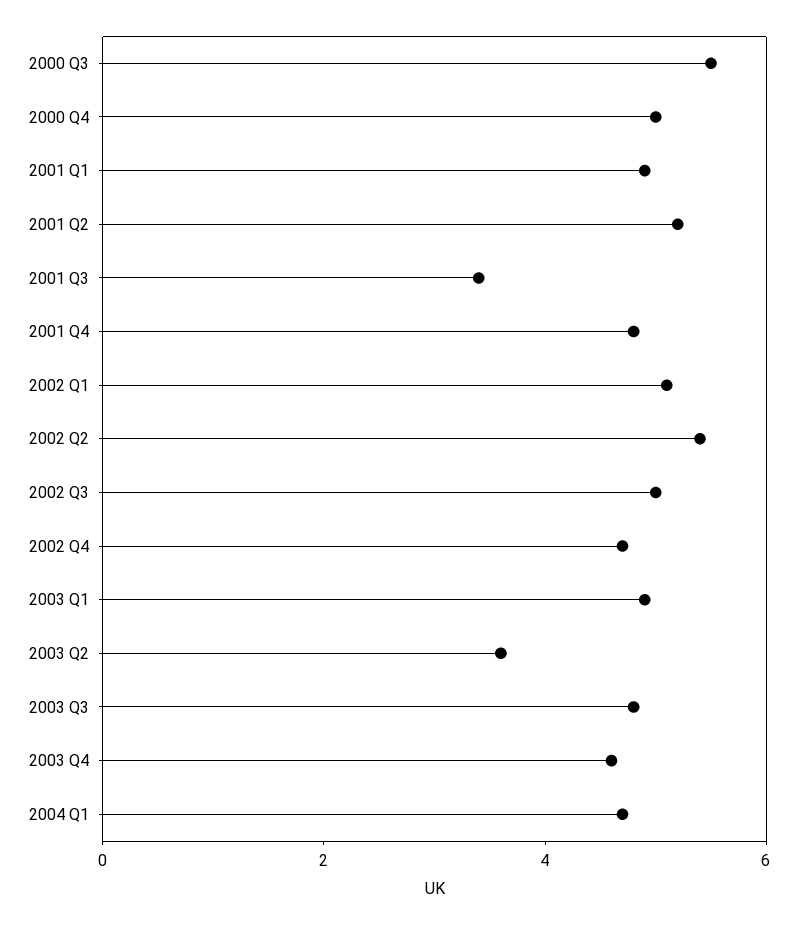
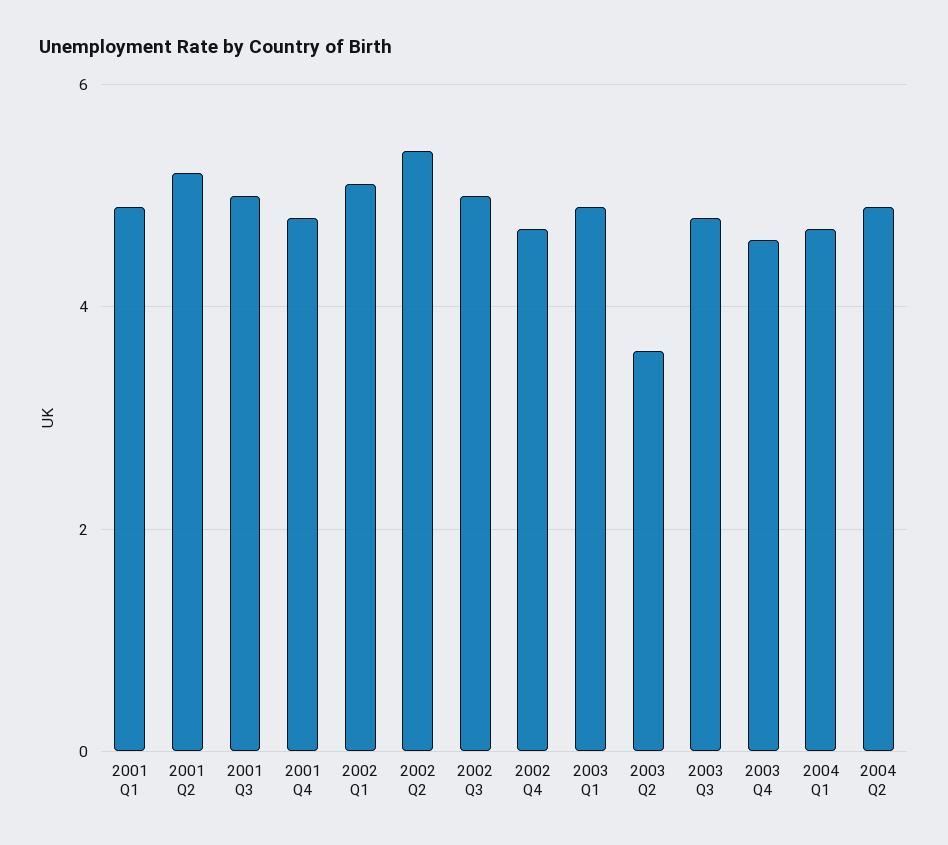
2000 Q3: 5.5 -> none
2000 Q4: 5 -> none
2001 Q3: 3.5 -> 5
2004 Q2: none -> 5

